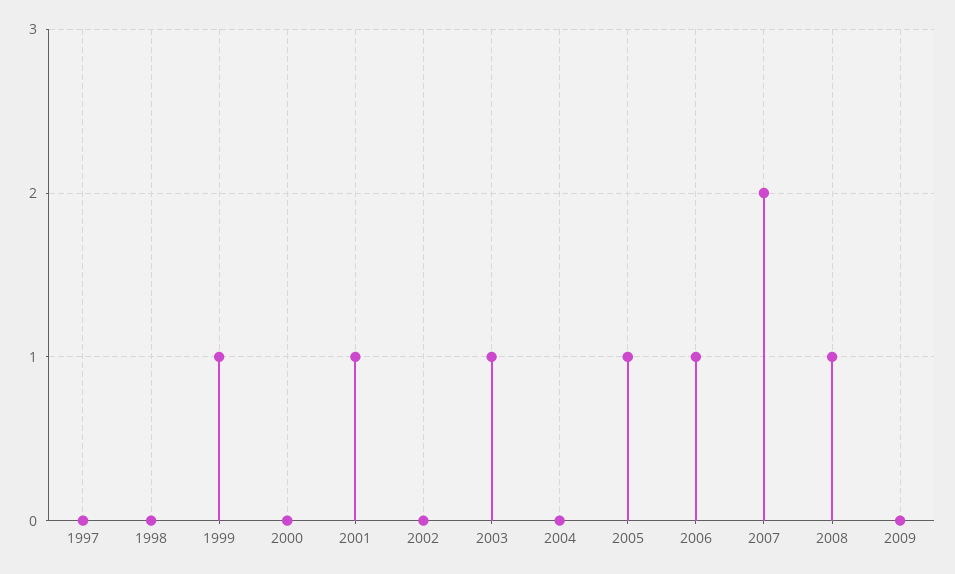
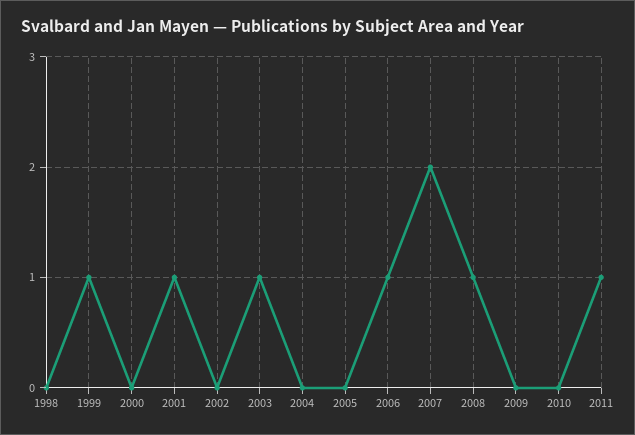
1997: 0 -> none
2005: 1 -> 0
2010: none -> 0
2011: none -> 1

